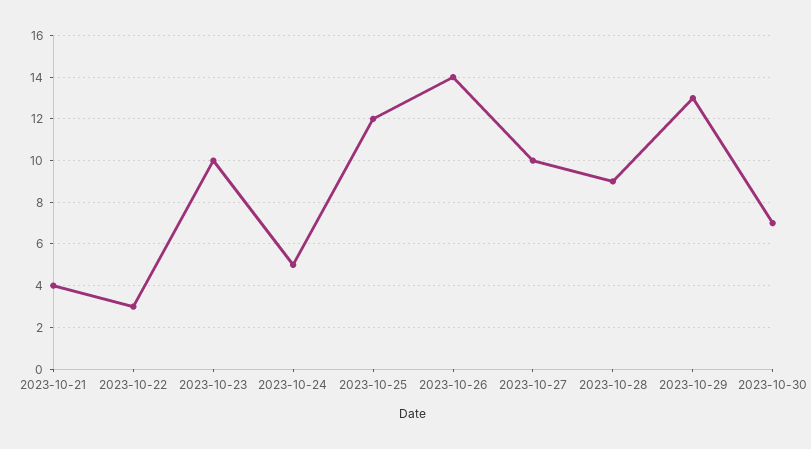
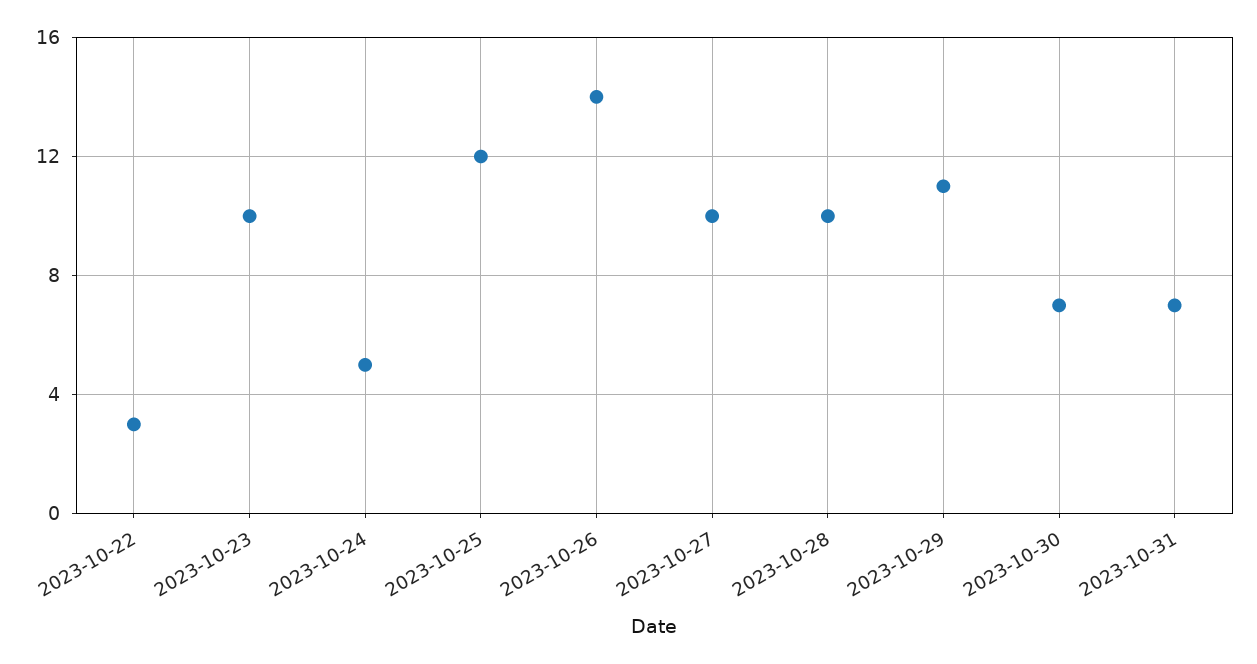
2023-10-21: 4 -> none
2023-10-28: 9 -> 10
2023-10-29: 13 -> 11
2023-10-31: none -> 7

